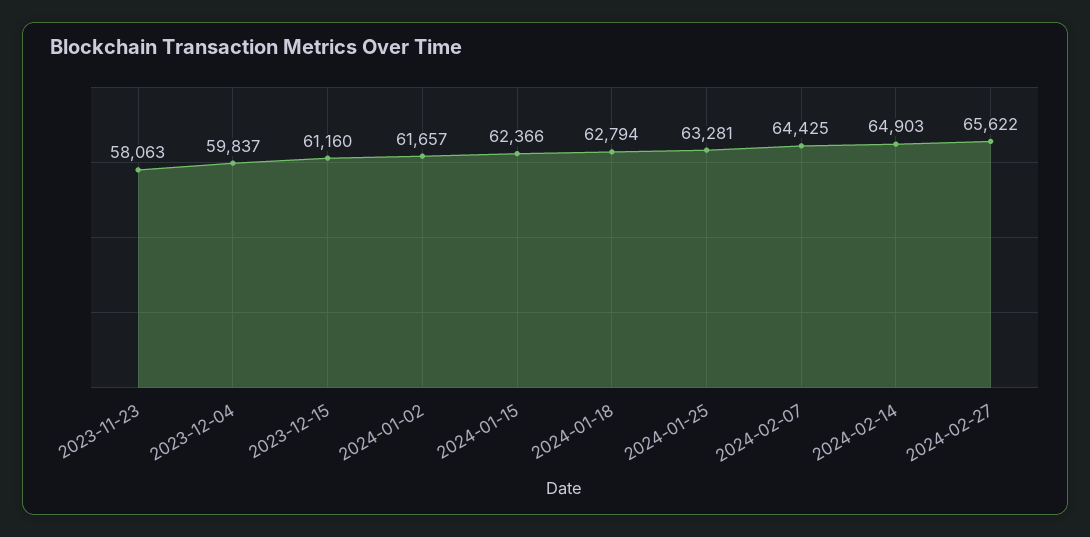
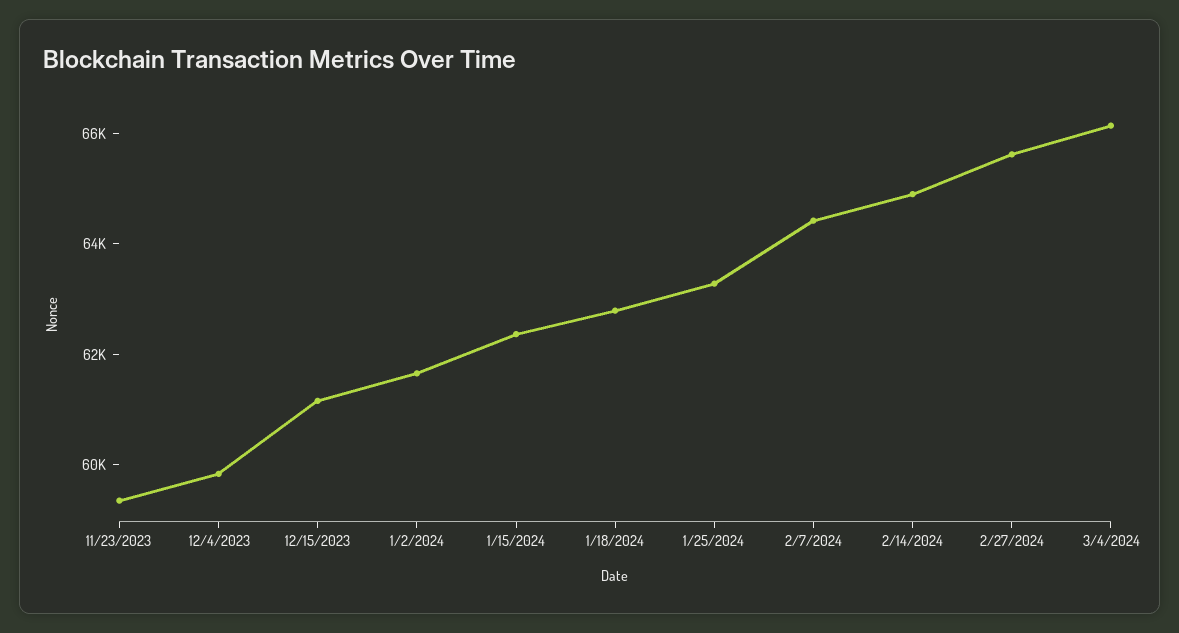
2023-11-23: 58063 -> 59500
3/4/2024: none -> 66000

